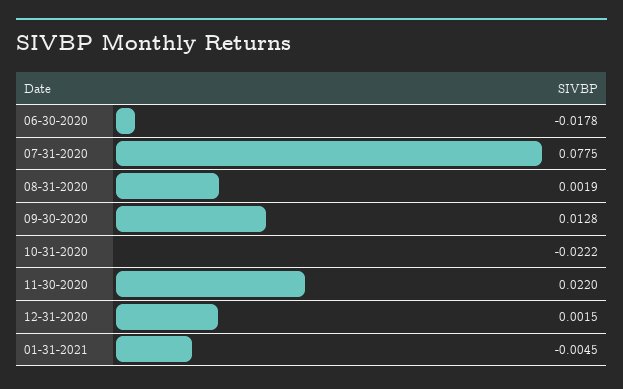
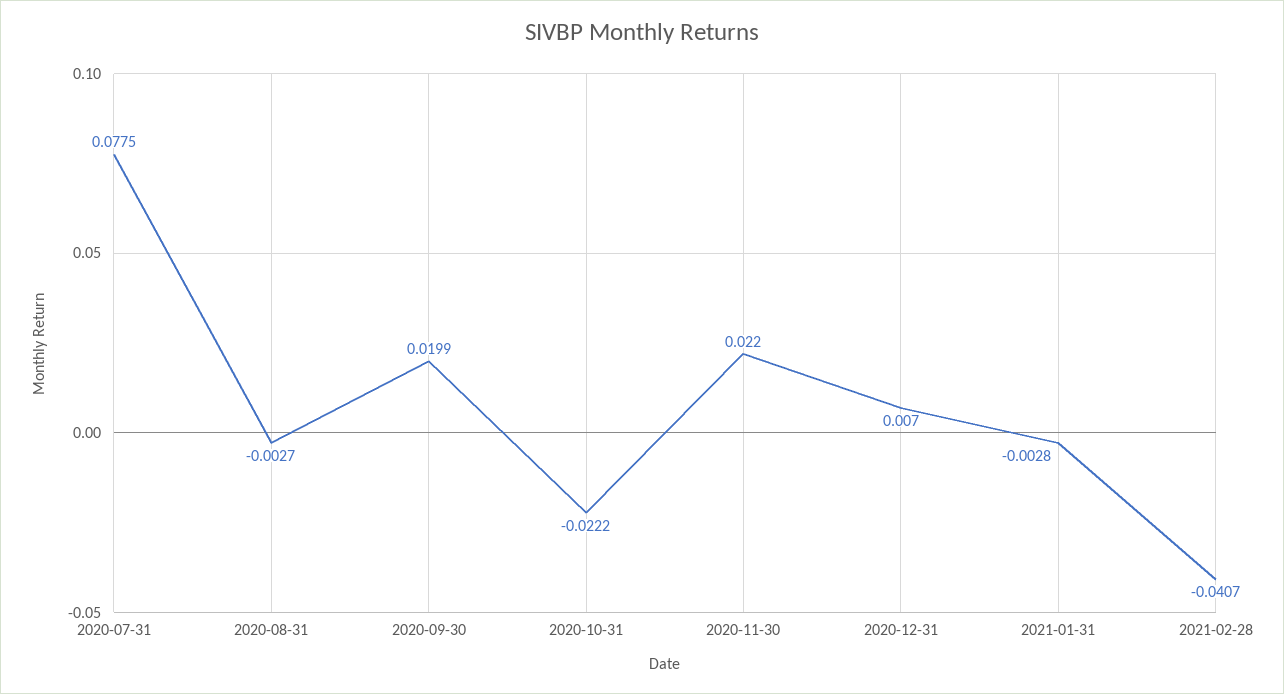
06-30-2020: -0.0178 -> none
08-31-2020: 0.0019 -> -0.0027
09-30-2020: 0.0128 -> 0.0199
12-31-2020: 0.0015 -> 0.007
01-31-2021: -0.0045 -> -0.0028
2021-02-28: none -> -0.0407

